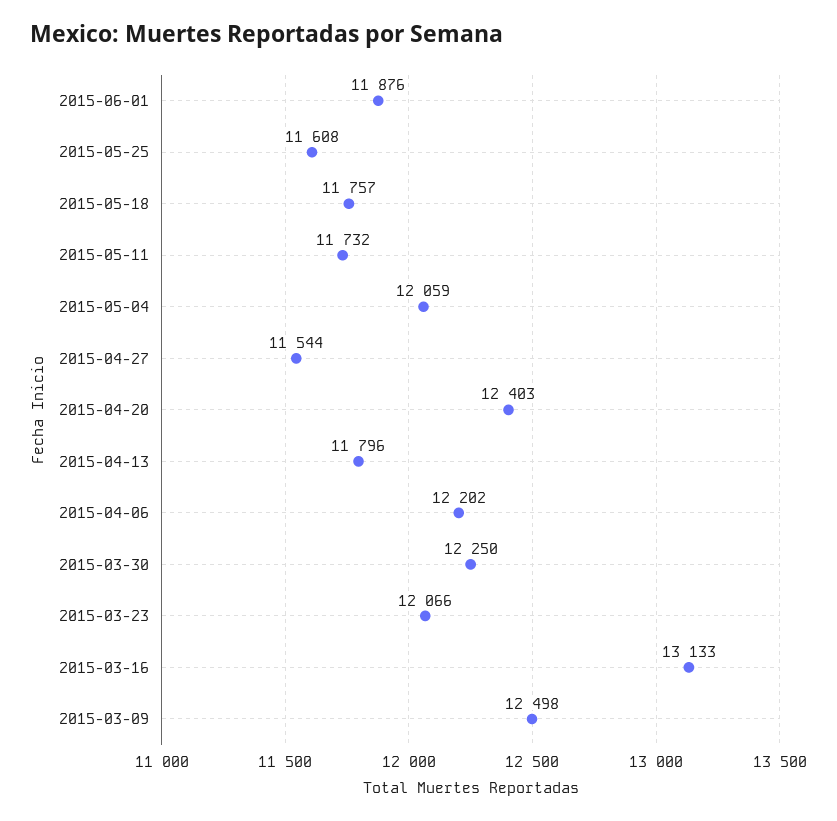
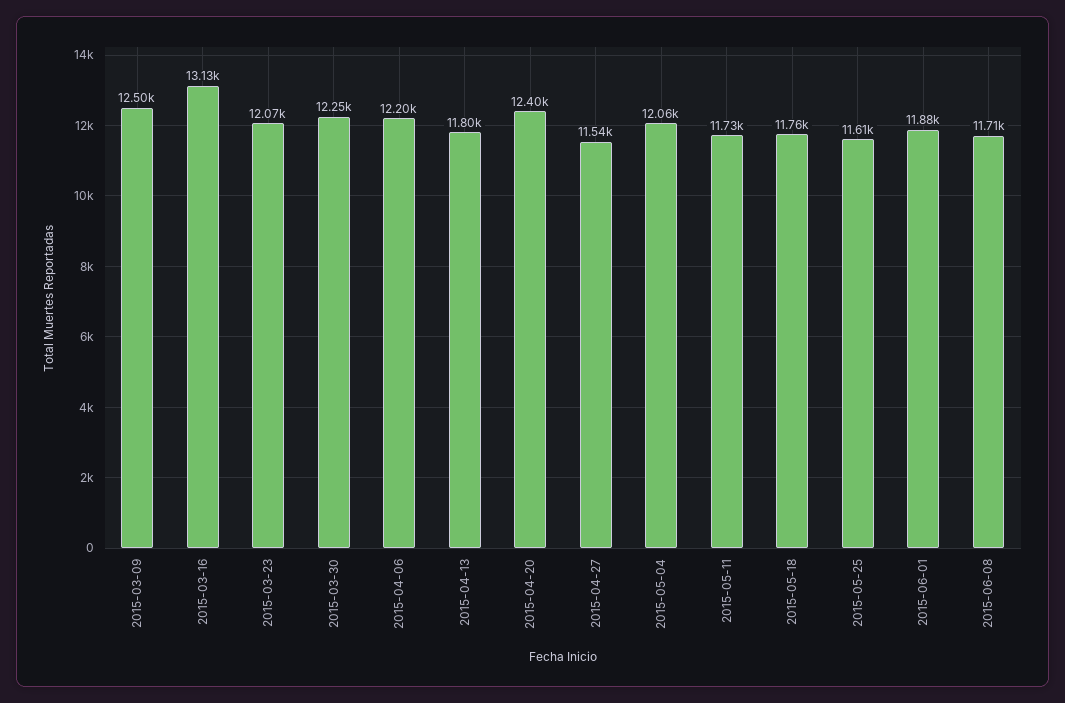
2015-06-08: none -> 11710

